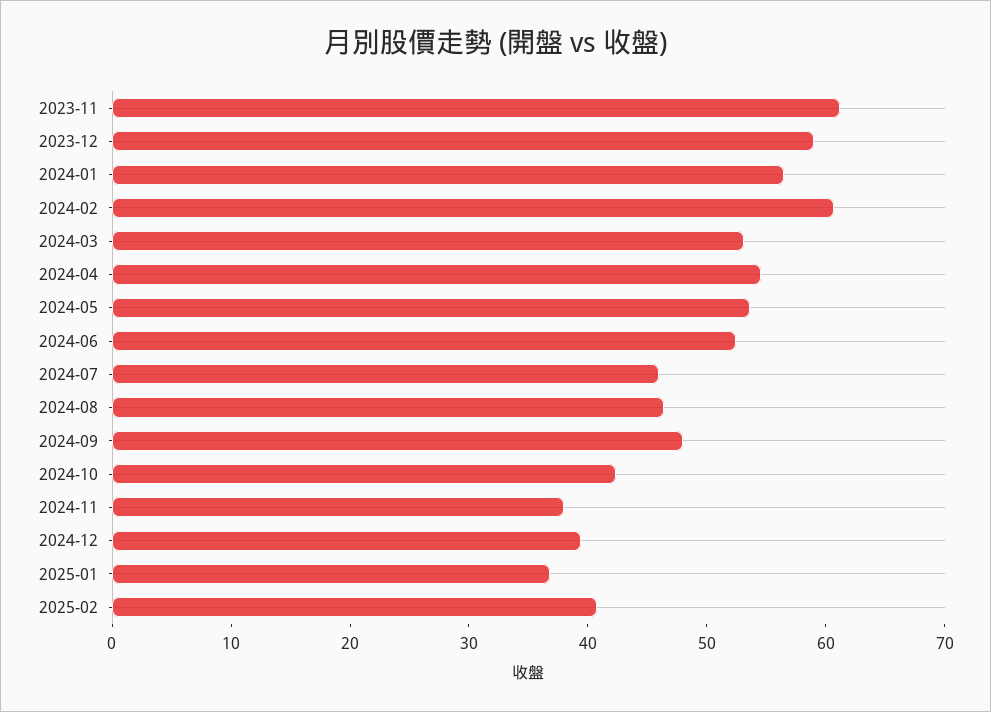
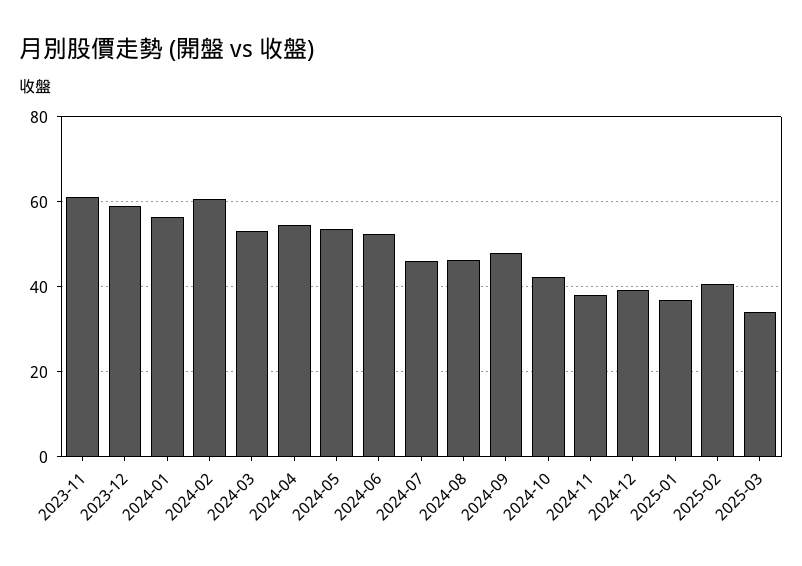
2025-03: none -> 34

